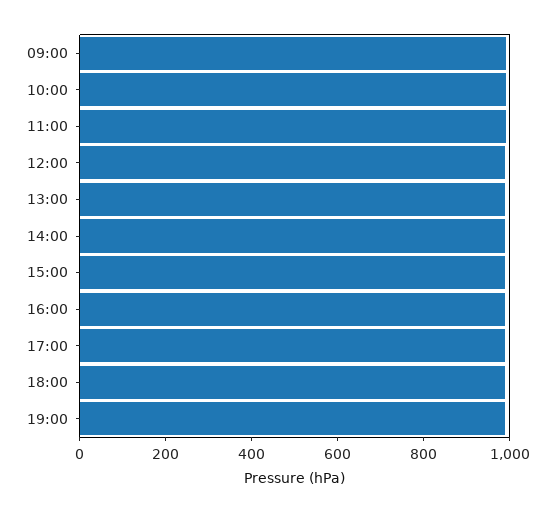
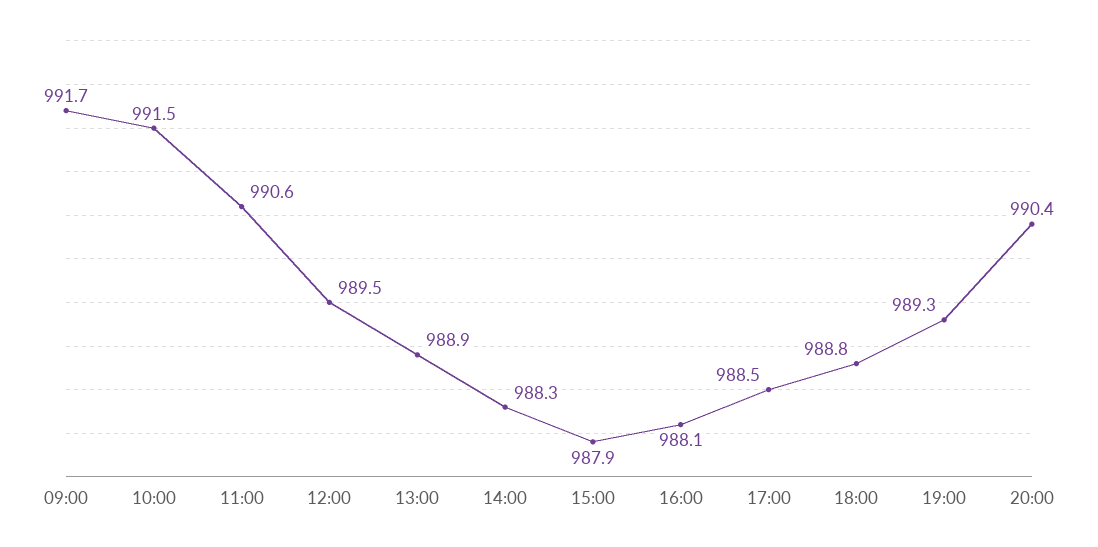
20:00: none -> 990.4

